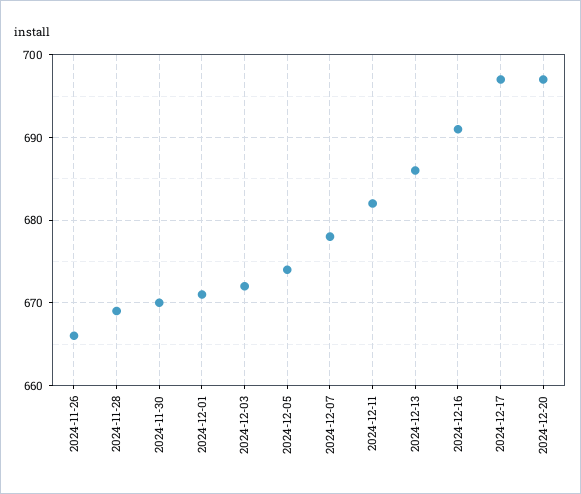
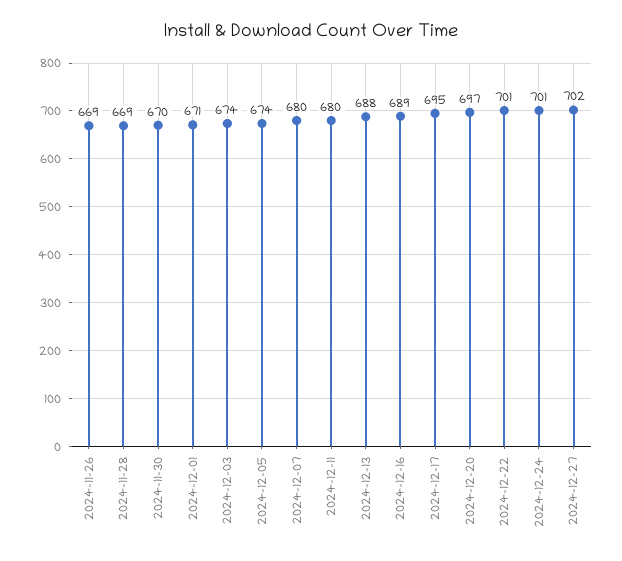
2024-11-26: 666 -> 669
2024-12-03: 672 -> 674
2024-12-07: 678 -> 680
2024-12-11: 682 -> 680
2024-12-13: 686 -> 688
2024-12-16: 691 -> 689
2024-12-17: 697 -> 695
2024-12-22: none -> 701
2024-12-24: none -> 701
2024-12-27: none -> 702

